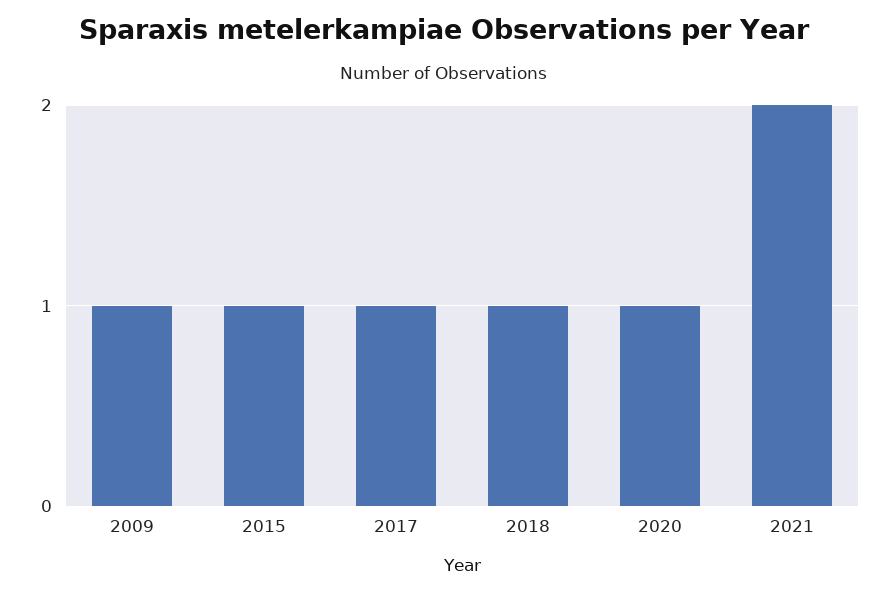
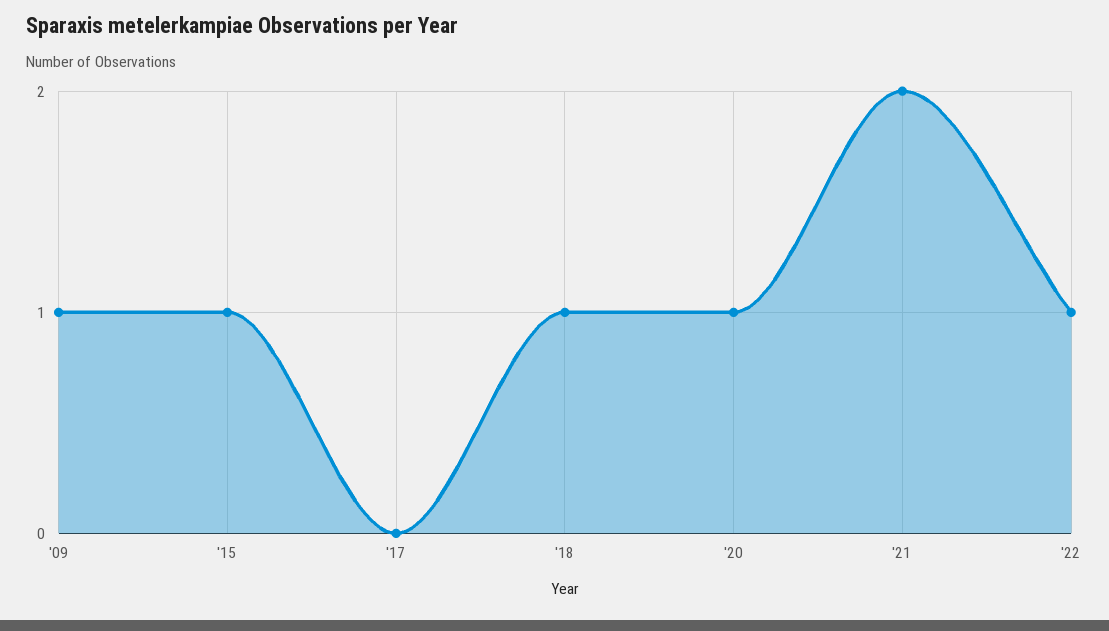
2017: 1 -> 0
'22: none -> 1

